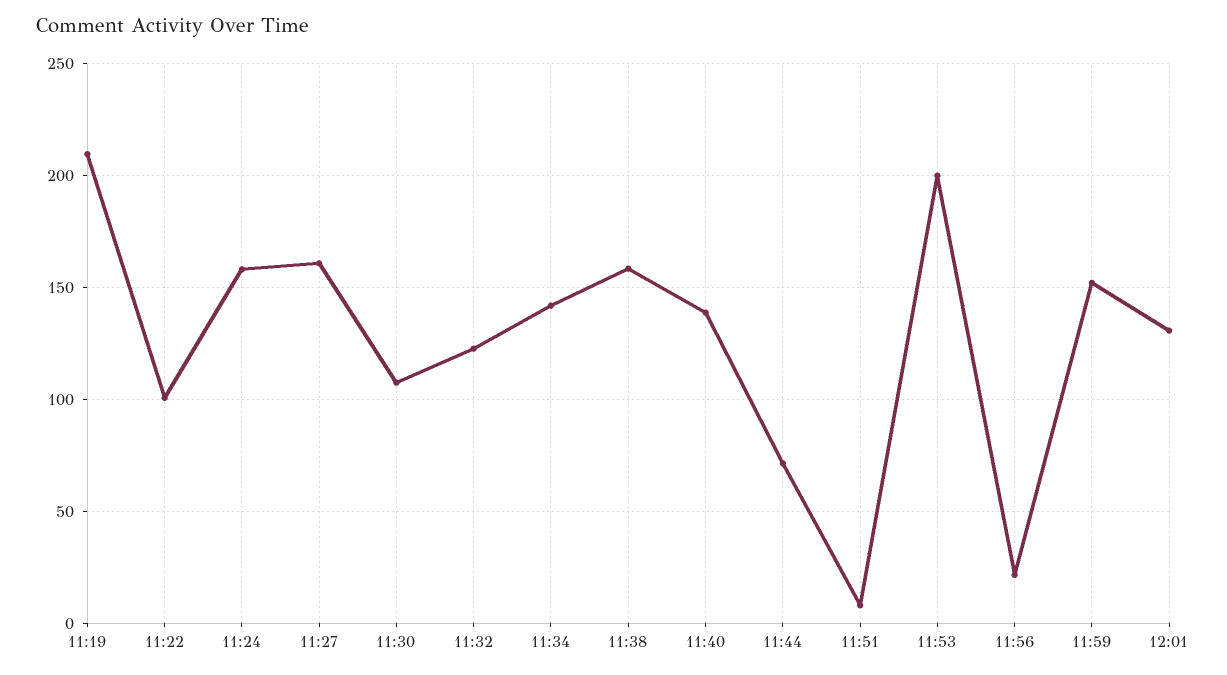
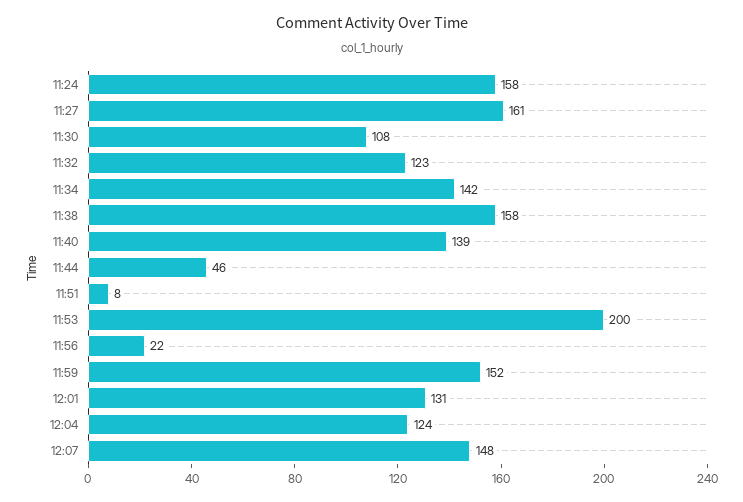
11:19: 210 -> none
11:22: 100 -> none
11:44: 70 -> 46
12:04: none -> 124
12:07: none -> 148

